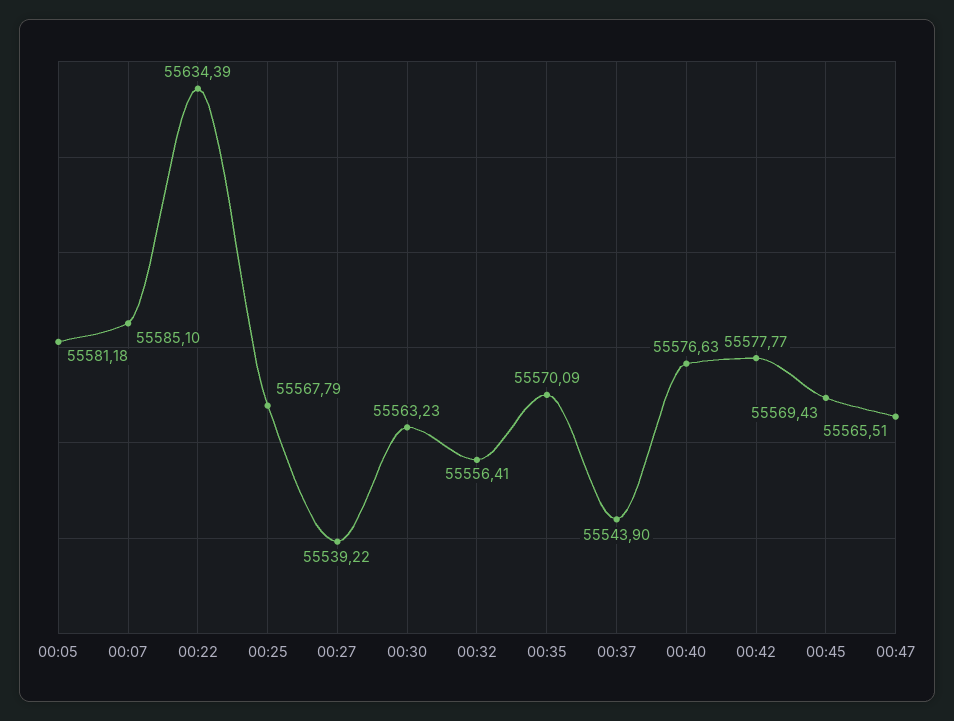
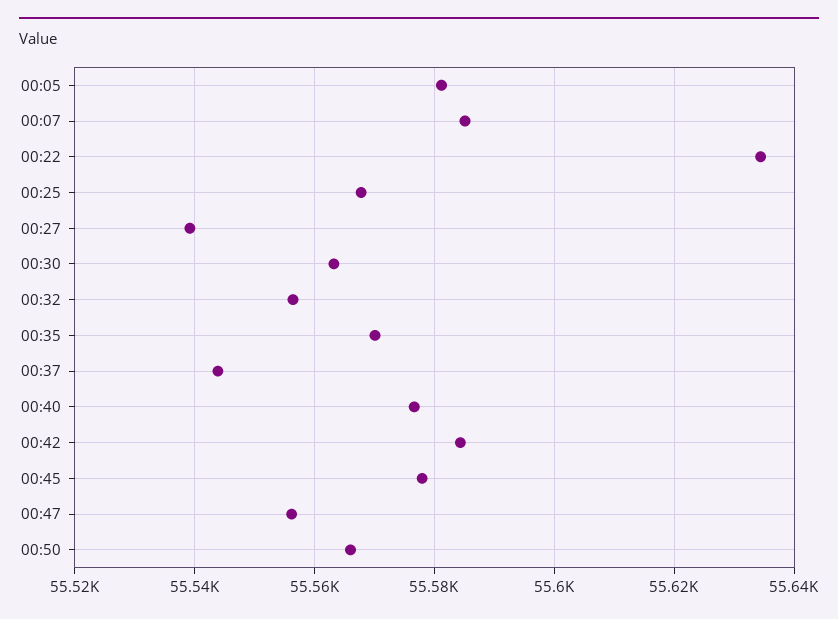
00:42: 55577.77 -> 55584
00:45: 55569.43 -> 55578
00:47: 55565.51 -> 55556
00:50: none -> 55566

